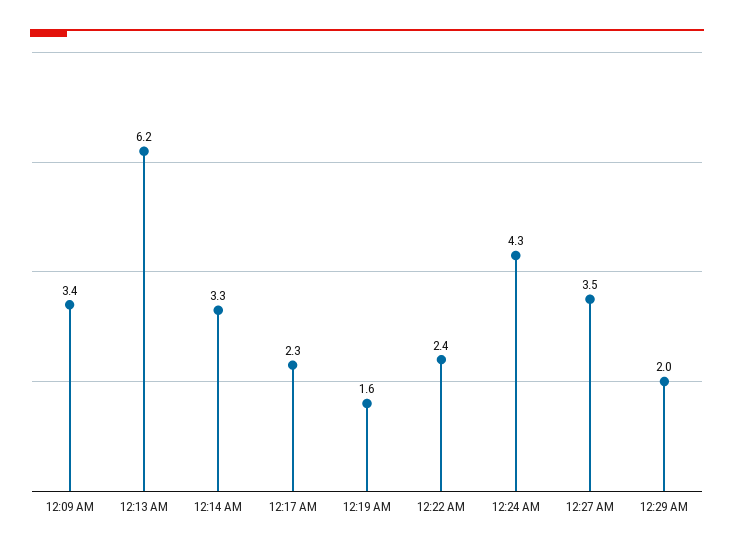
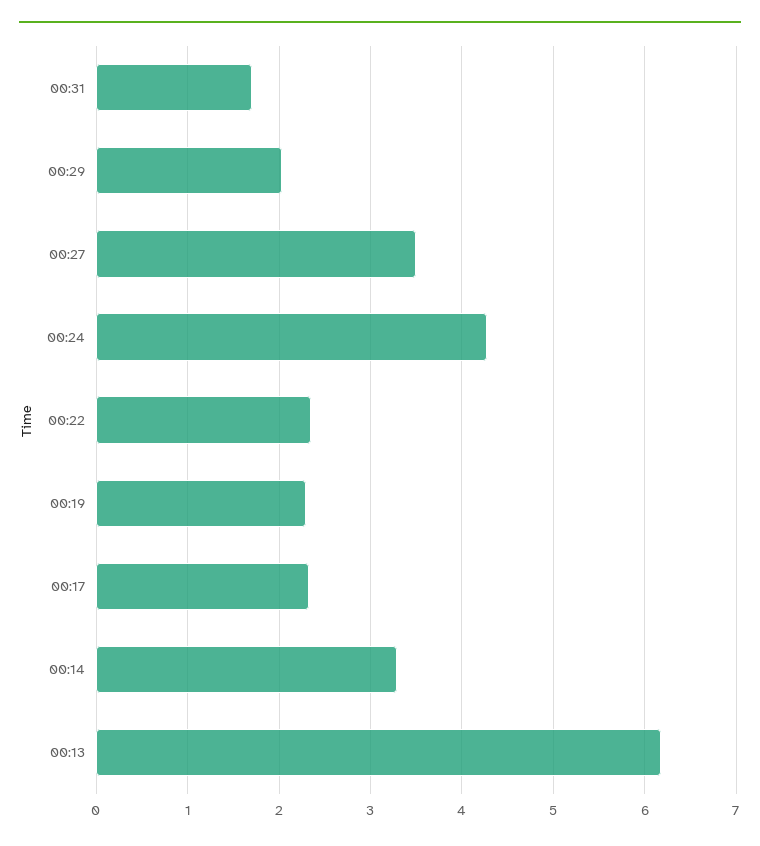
12:09 AM: 3.4 -> none
12:19 AM: 1.6 -> 2.3
00:31: none -> 1.7

